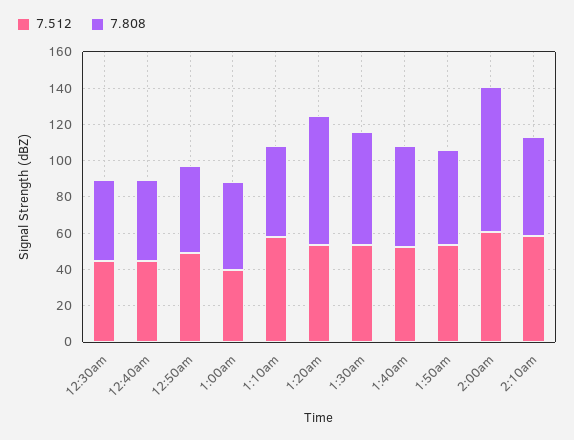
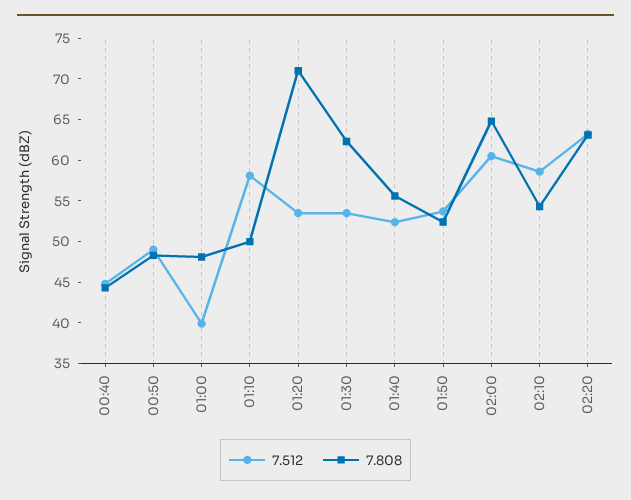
7.512, 12:30am: 45 -> none
7.808, 12:30am: 45 -> none
7.808, 2:00am: 80 -> 65
7.512, 02:20: none -> 63
7.808, 02:20: none -> 63

